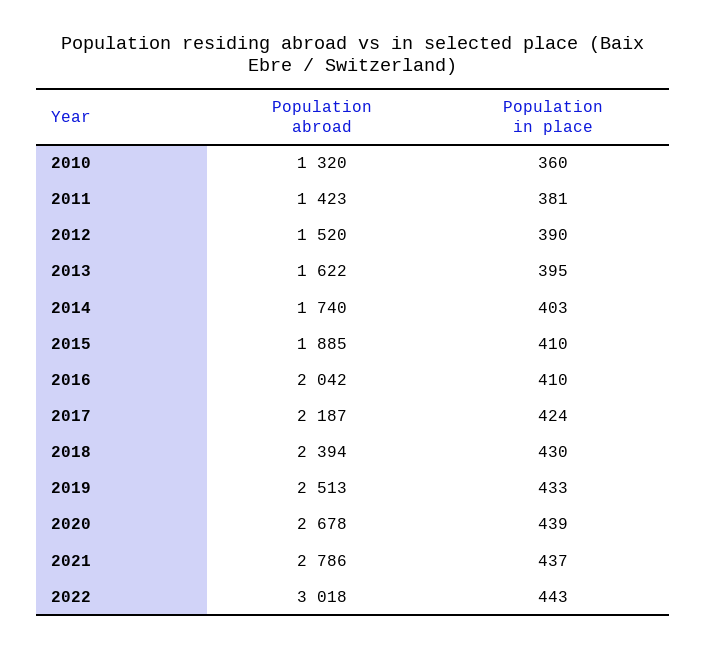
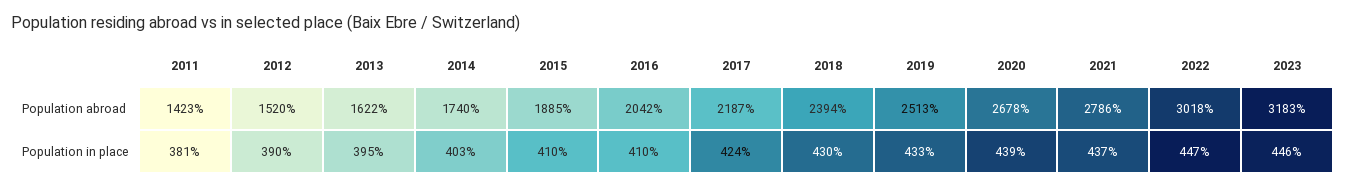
Population abroad, 2010: 1320 -> none
Population in place, 2010: 360 -> none
Population in place, 2022: 443 -> 447
Population abroad, 2023: none -> 3183
Population in place, 2023: none -> 446

